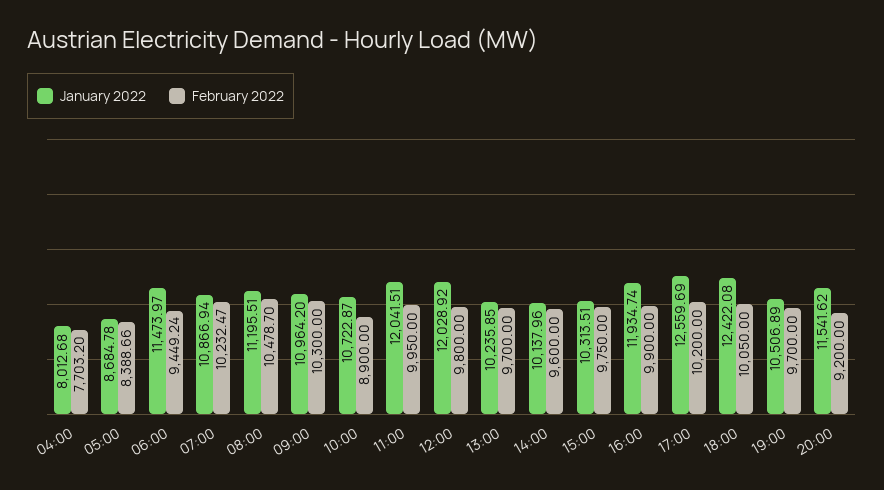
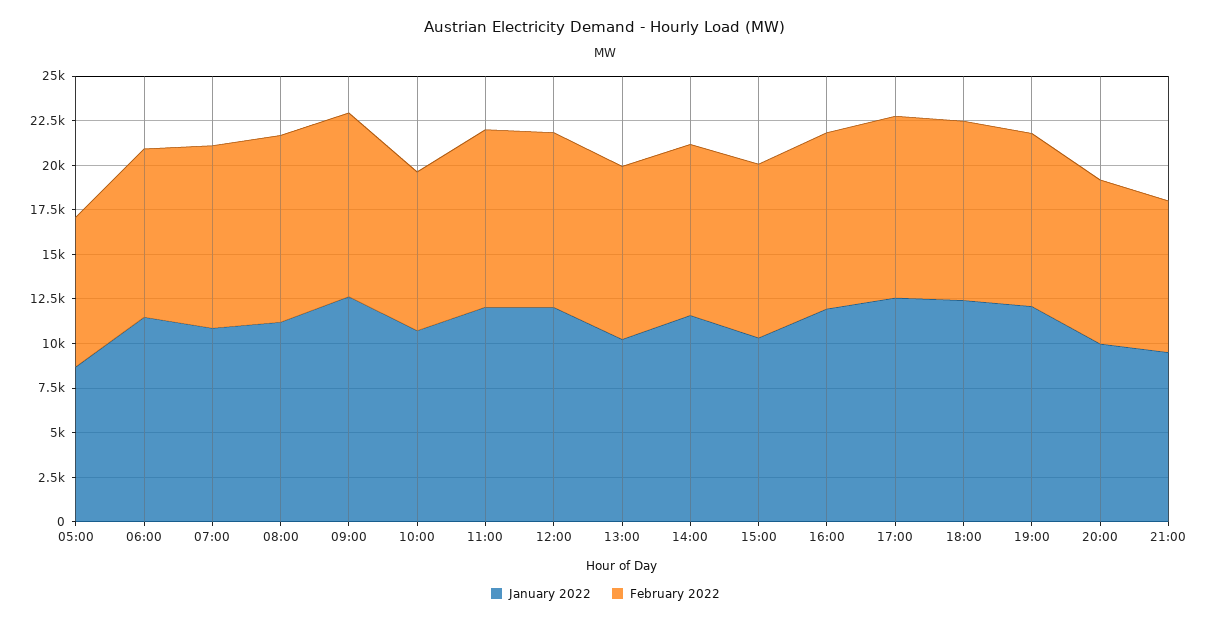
January 2022, 04:00: 8012.68 -> none
February 2022, 04:00: 7703.2 -> none
January 2022, 09:00: 10964.2 -> 12500
January 2022, 14:00: 10137.96 -> 11500
January 2022, 19:00: 10506.89 -> 12000
January 2022, 20:00: 11541.62 -> 10000
January 2022, 21:00: none -> 9500
February 2022, 21:00: none -> 8500

